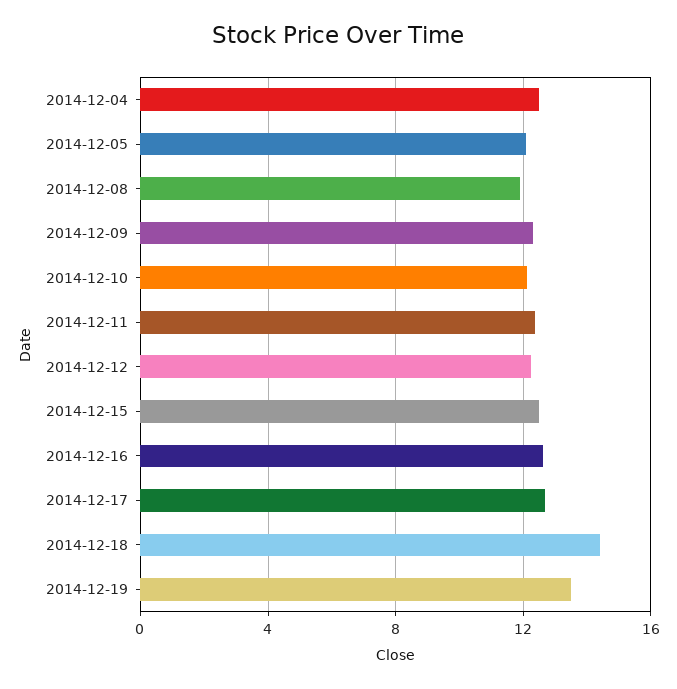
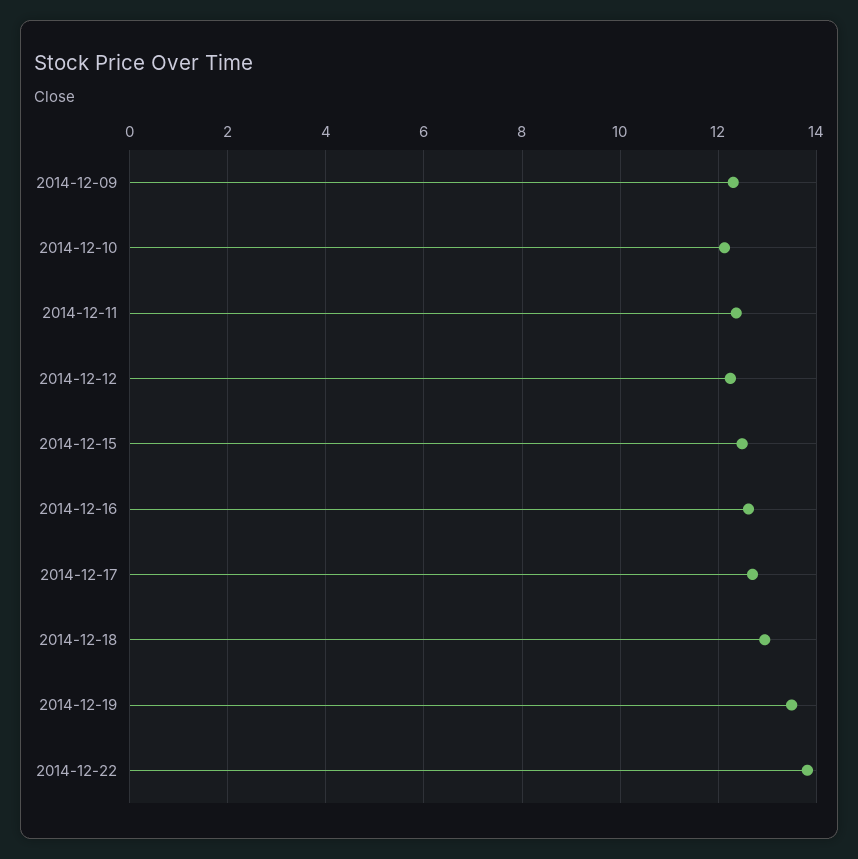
2014-12-04: 12.5 -> none
2014-12-05: 12 -> none
2014-12-08: 12 -> none
2014-12-18: 14.5 -> 13
2014-12-22: none -> 13.8

